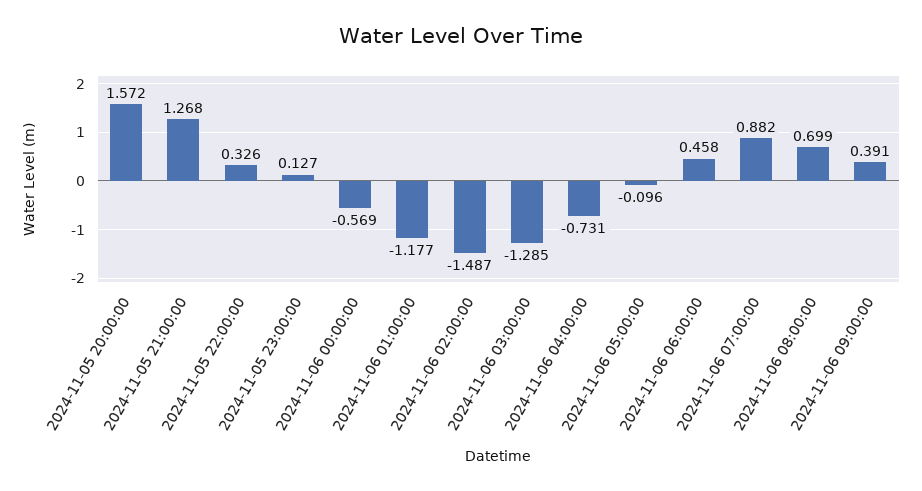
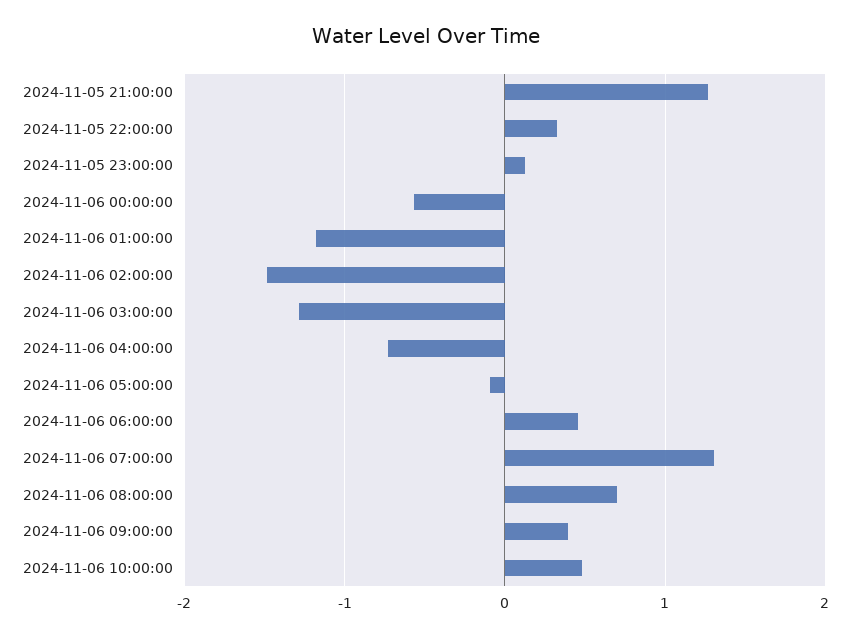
2024-11-05 20:00:00: 1.572 -> none
2024-11-06 07:00:00: 0.882 -> 1.3
2024-11-06 10:00:00: none -> 0.5

